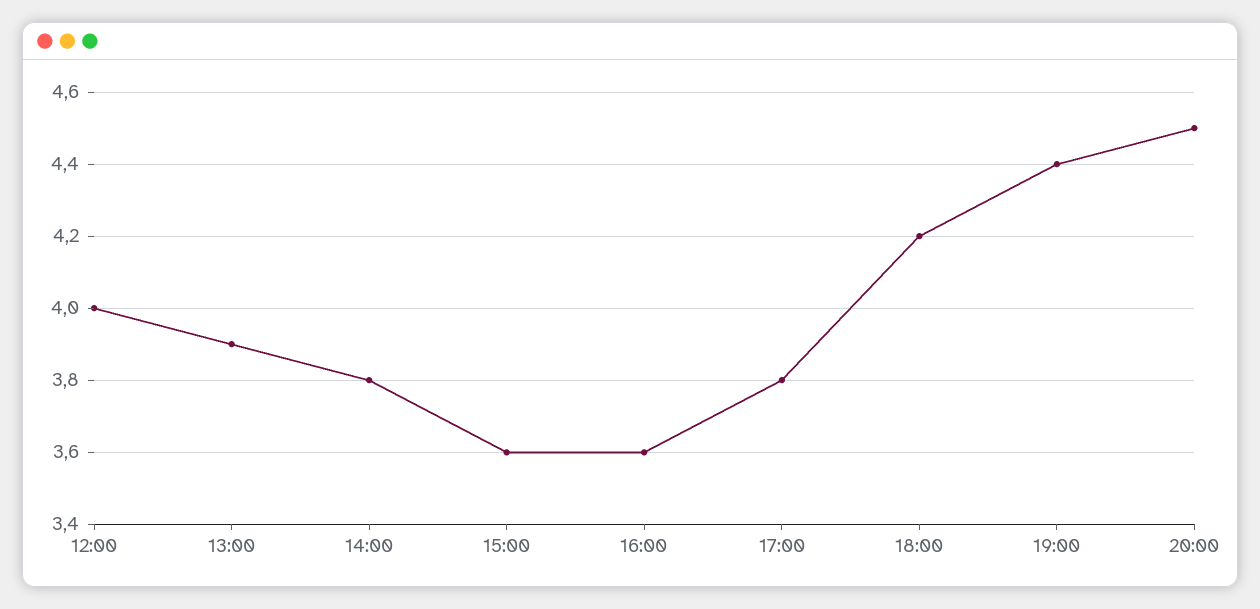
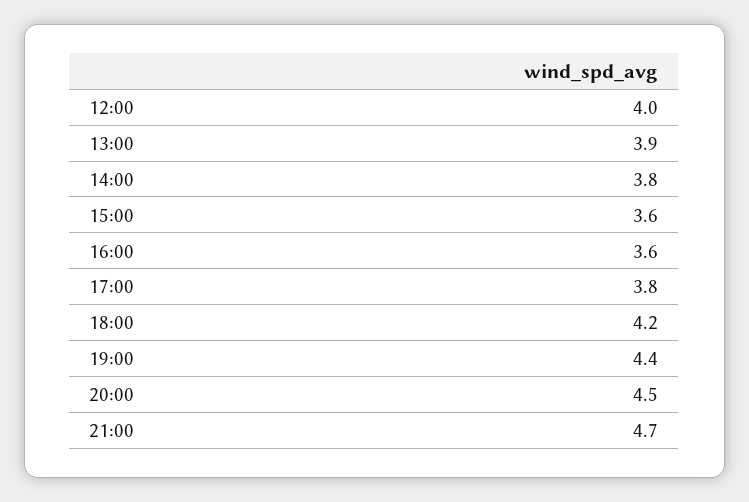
21:00: none -> 4.7

